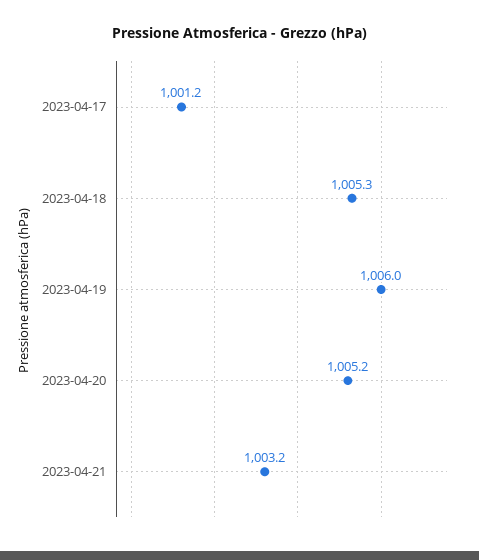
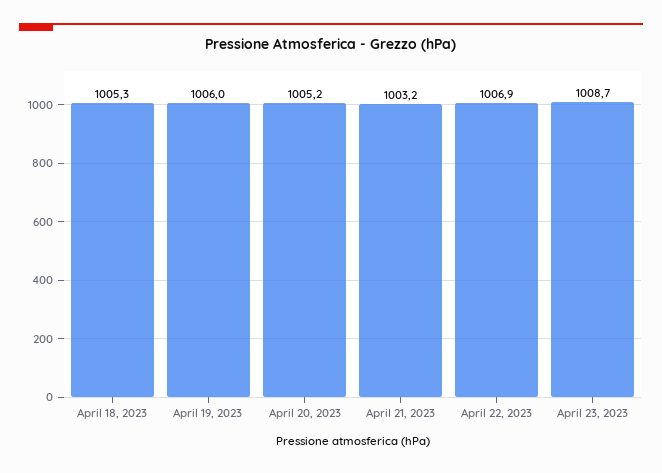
2023-04-17: 1001.2 -> none
April 22, 2023: none -> 1006.9
April 23, 2023: none -> 1008.7

